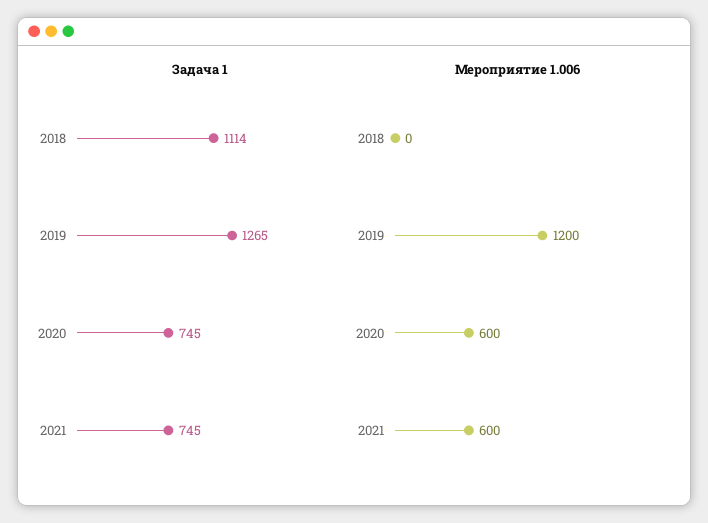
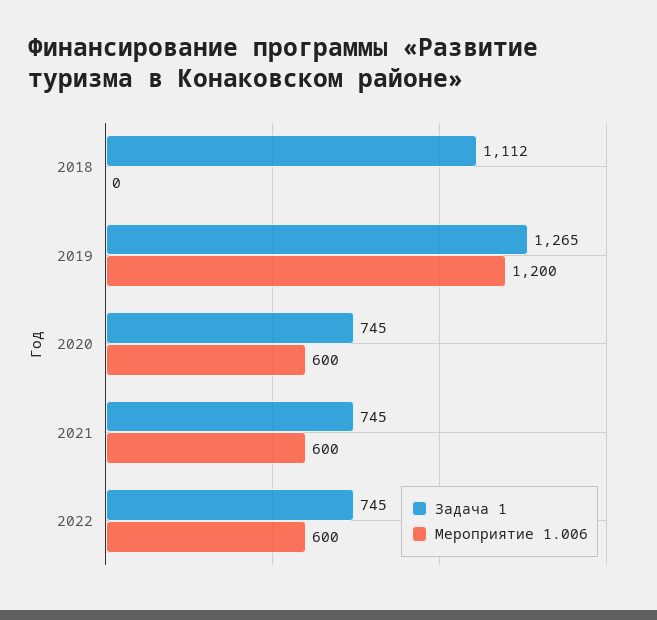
Задача 1, 2018: 1114 -> 1112
Задача 1, 2022: none -> 745
Мероприятие 1.006, 2022: none -> 600

